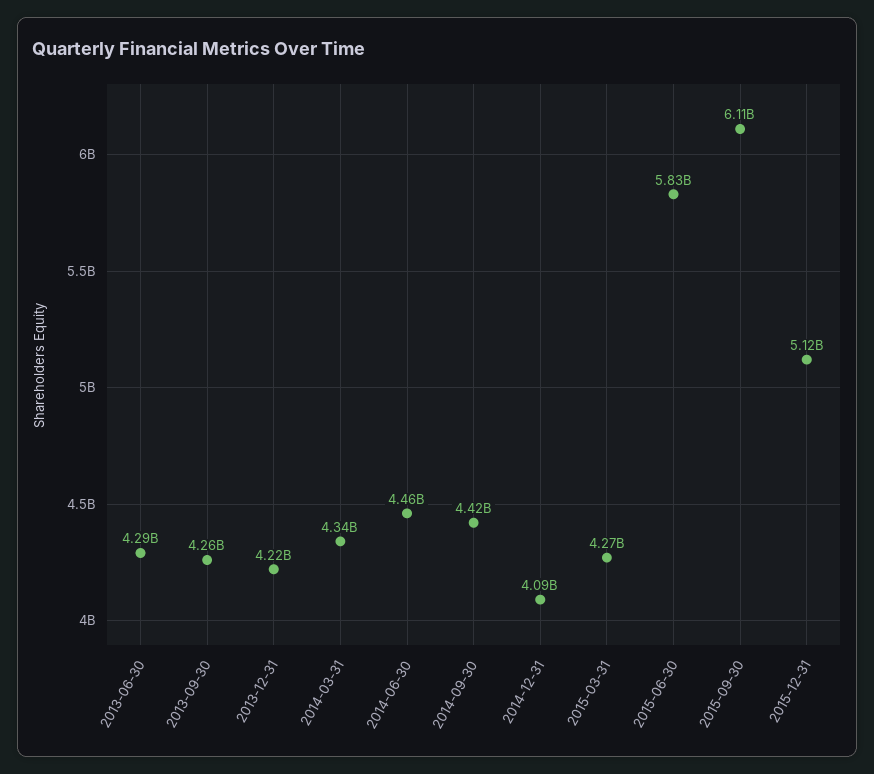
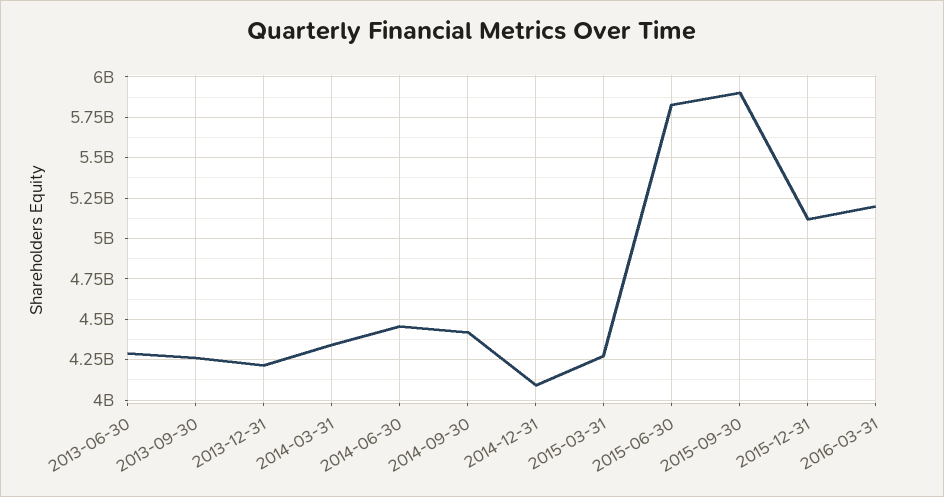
2015-09-30: 6110000000 -> 5900000000
2016-03-31: none -> 5200000000

